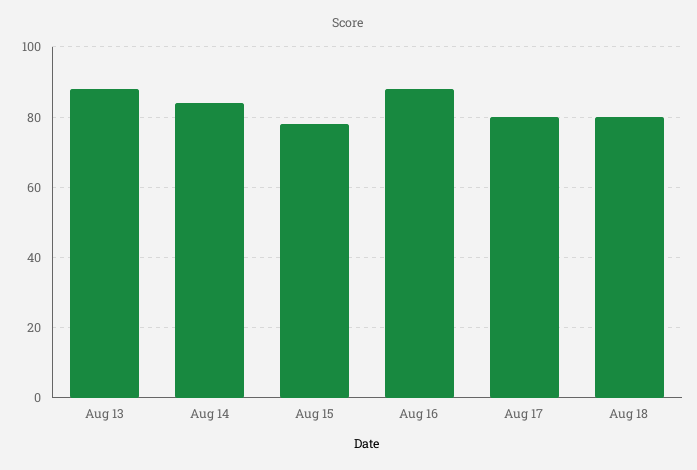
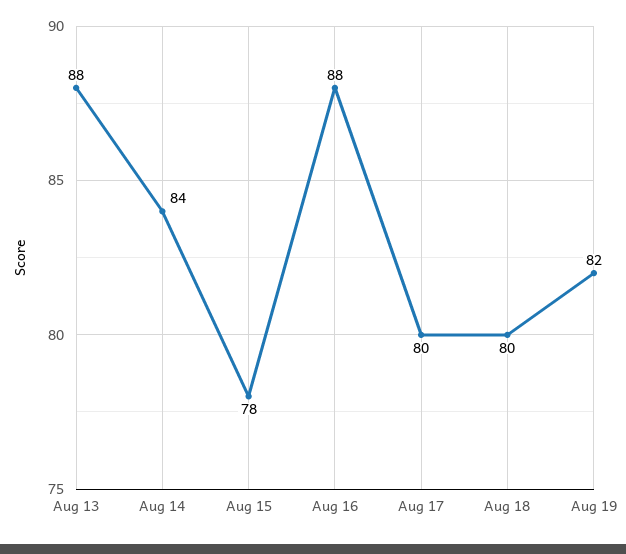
Aug 19: none -> 82

